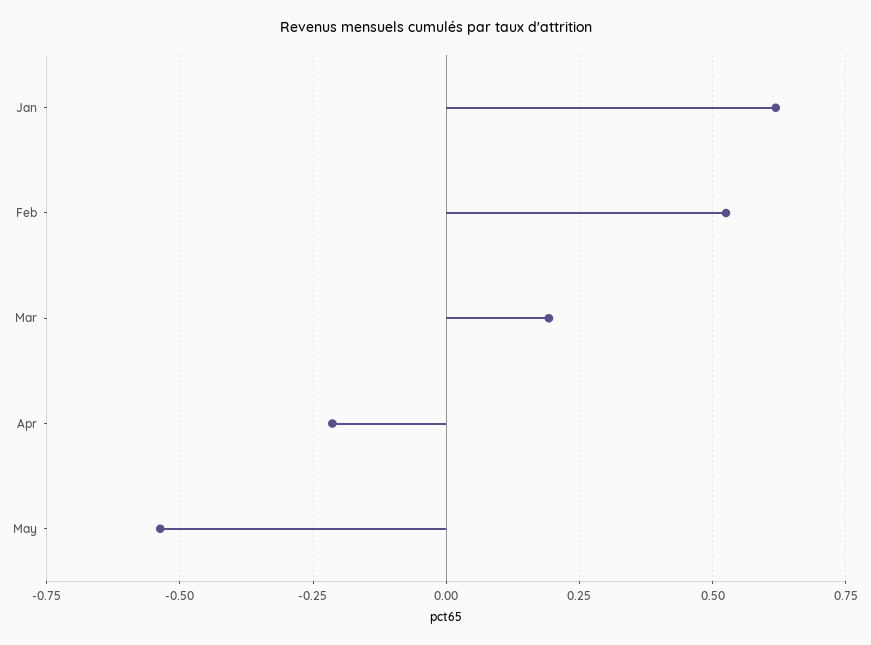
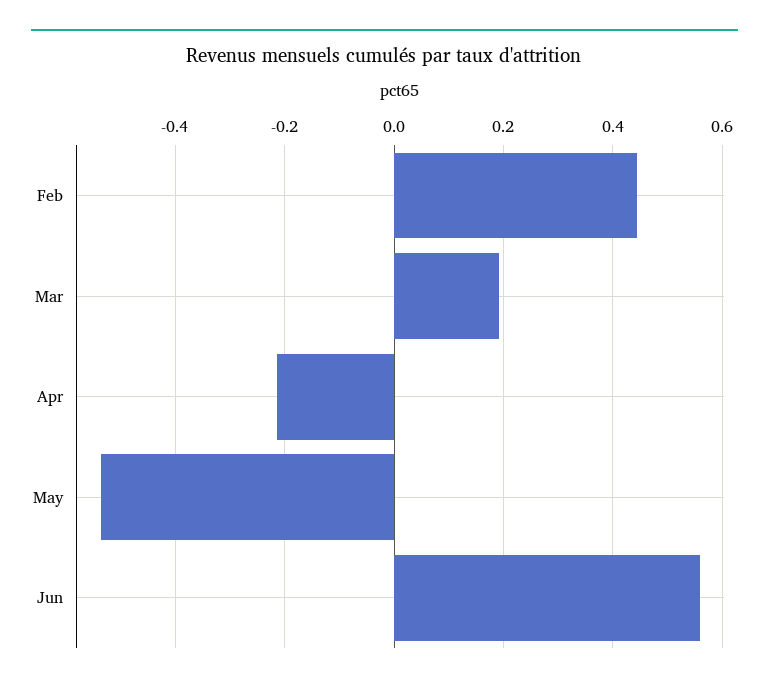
Jan: 0.625 -> none
Feb: 0.525 -> 0.44
Jun: none -> 0.56

